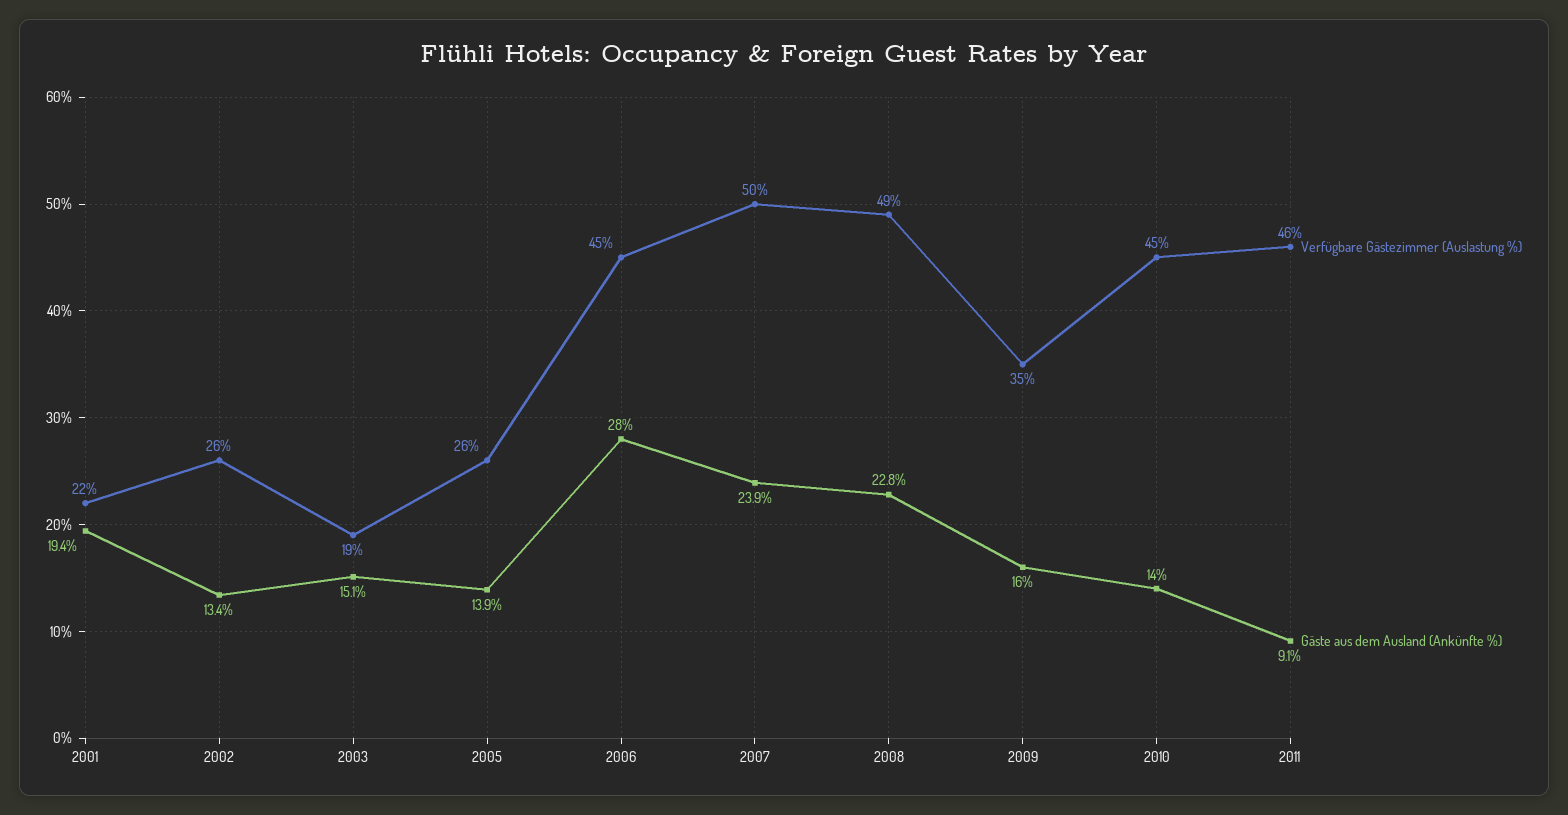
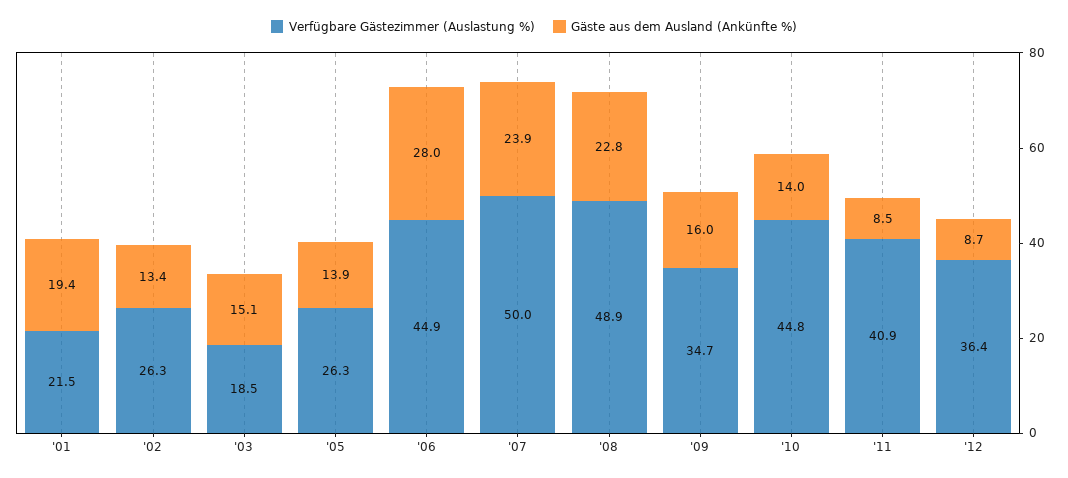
Verfügbare Gästezimmer (Auslastung %), 2011: 46 -> 40.9
Gäste aus dem Ausland (Ankünfte %), 2011: 9.1 -> 8.5
Verfügbare Gästezimmer (Auslastung %), '12: none -> 36.4
Gäste aus dem Ausland (Ankünfte %), '12: none -> 8.7

